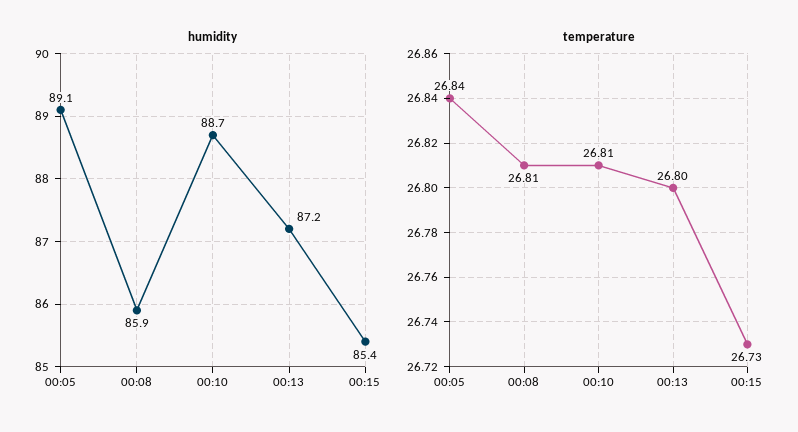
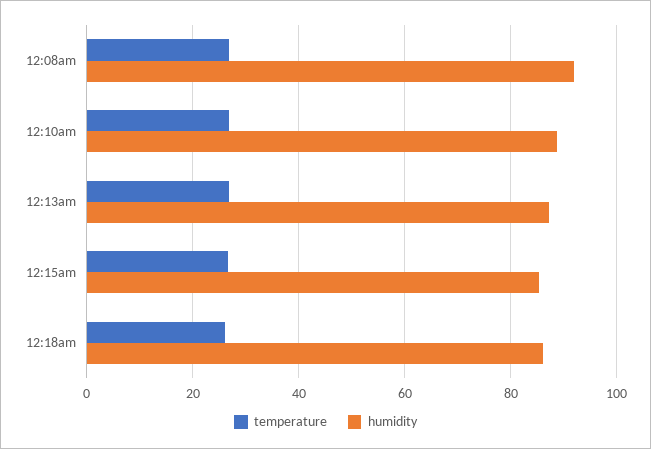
humidity, 00:05: 89.1 -> none
humidity, 00:08: 85.9 -> 92
temperature, 00:05: 26.84 -> none
temperature, 12:18am: none -> 26
humidity, 12:18am: none -> 86

